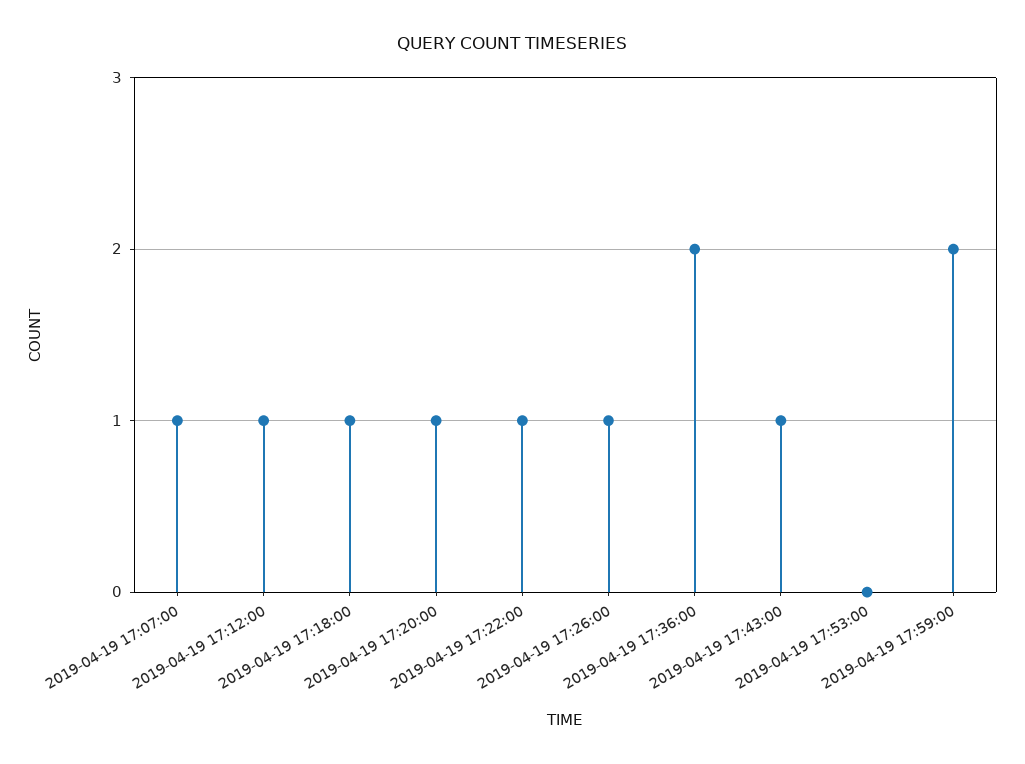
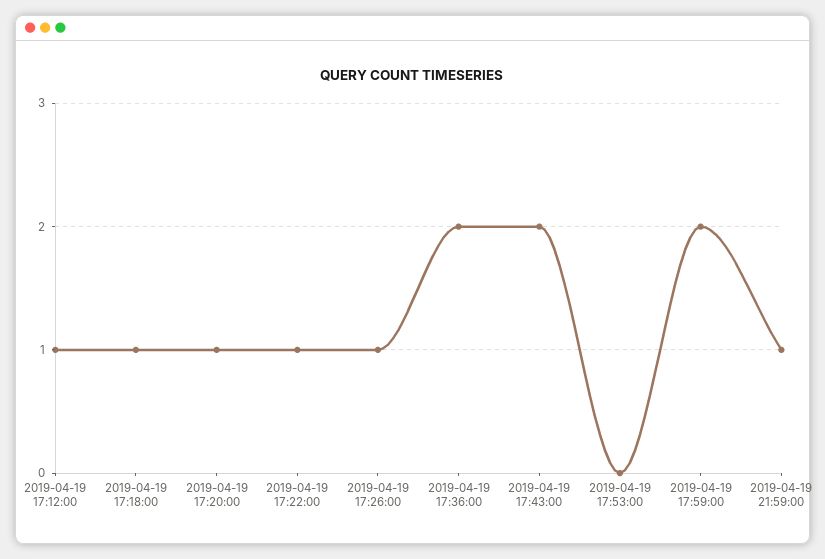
2019-04-19 17:07:00: 1 -> none
2019-04-19 17:43:00: 1 -> 2
2019-04-19 21:59:00: none -> 1

